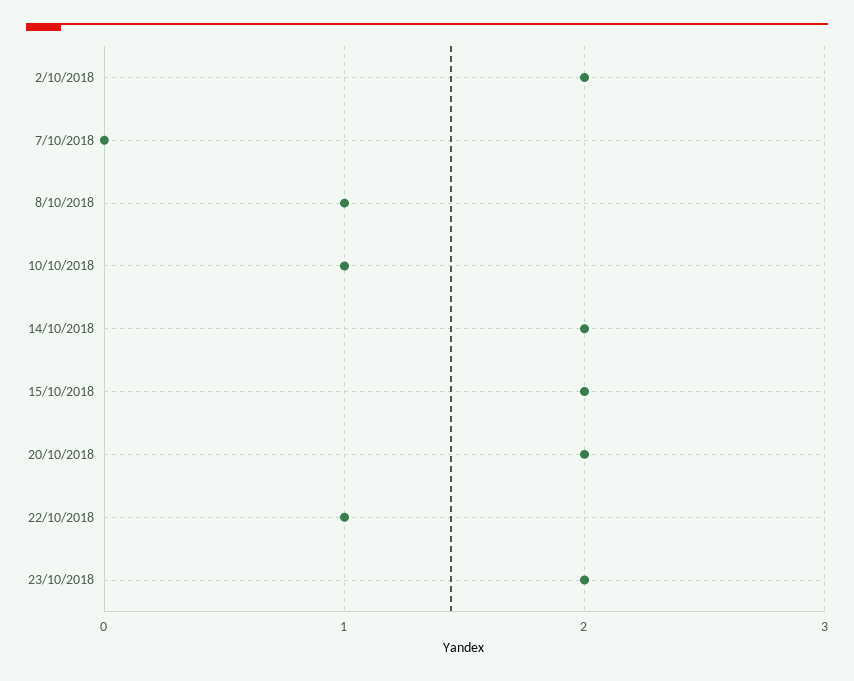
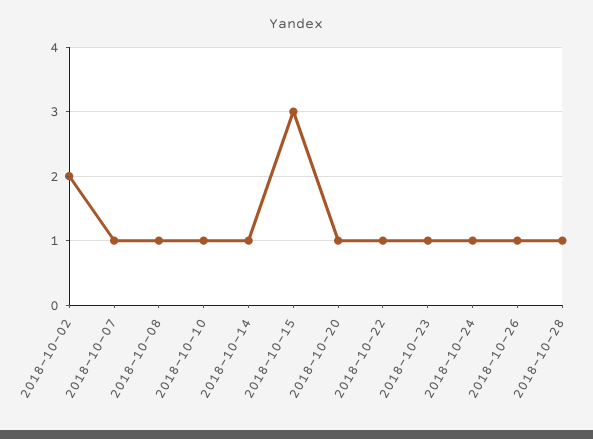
7/10/2018: 0 -> 1
14/10/2018: 2 -> 1
15/10/2018: 2 -> 3
20/10/2018: 2 -> 1
23/10/2018: 2 -> 1
2018-10-24: none -> 1
2018-10-26: none -> 1
2018-10-28: none -> 1

